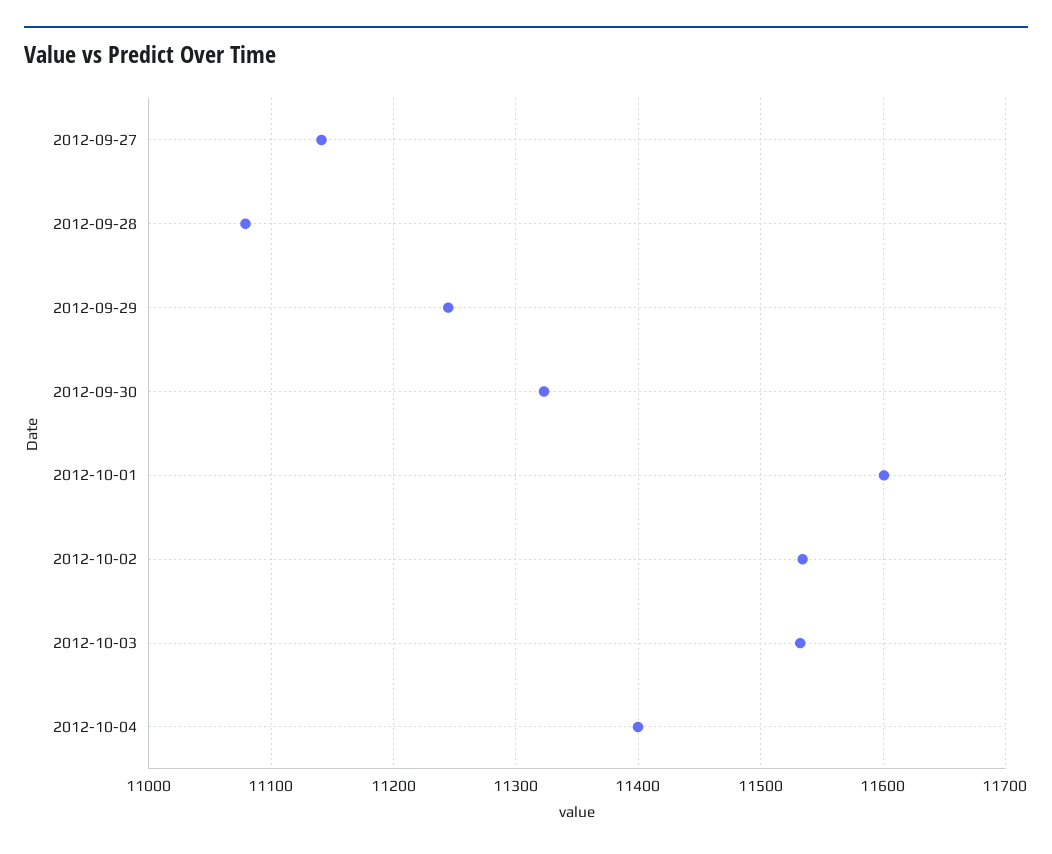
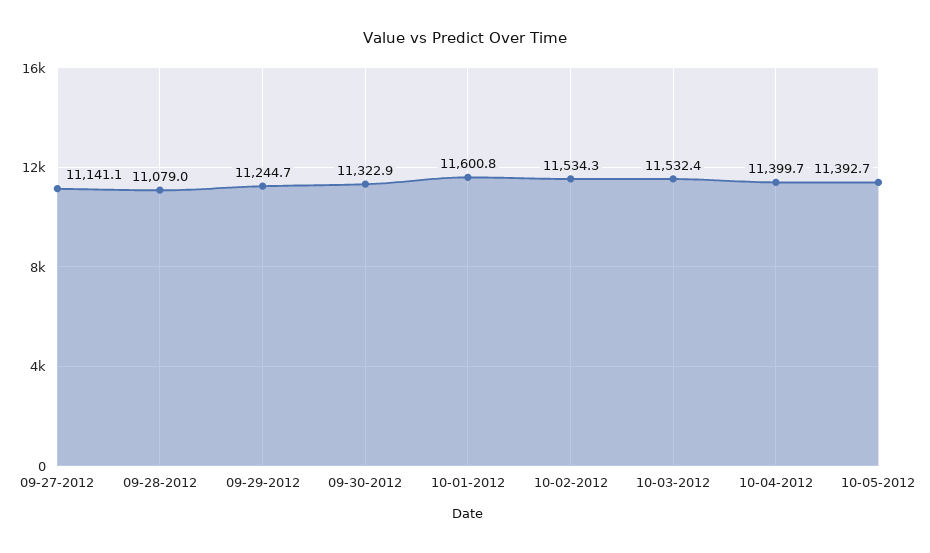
10-05-2012: none -> 11392.7

